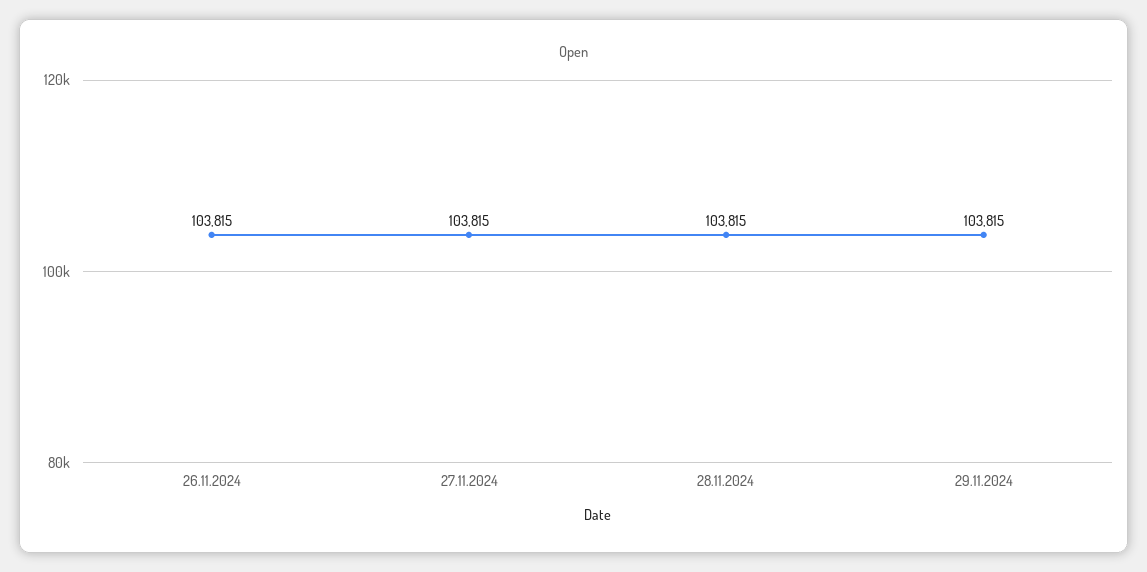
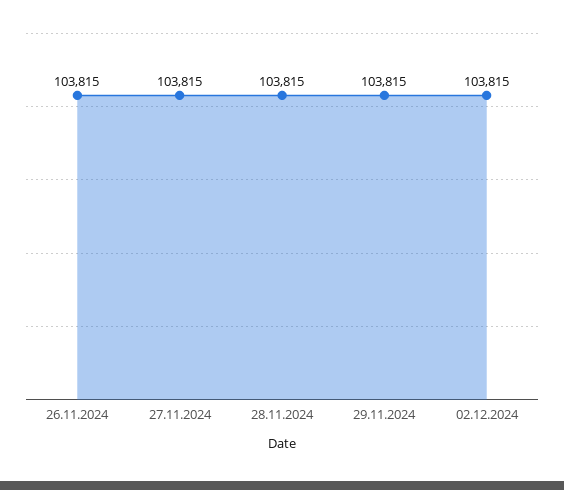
02.12.2024: none -> 103815

